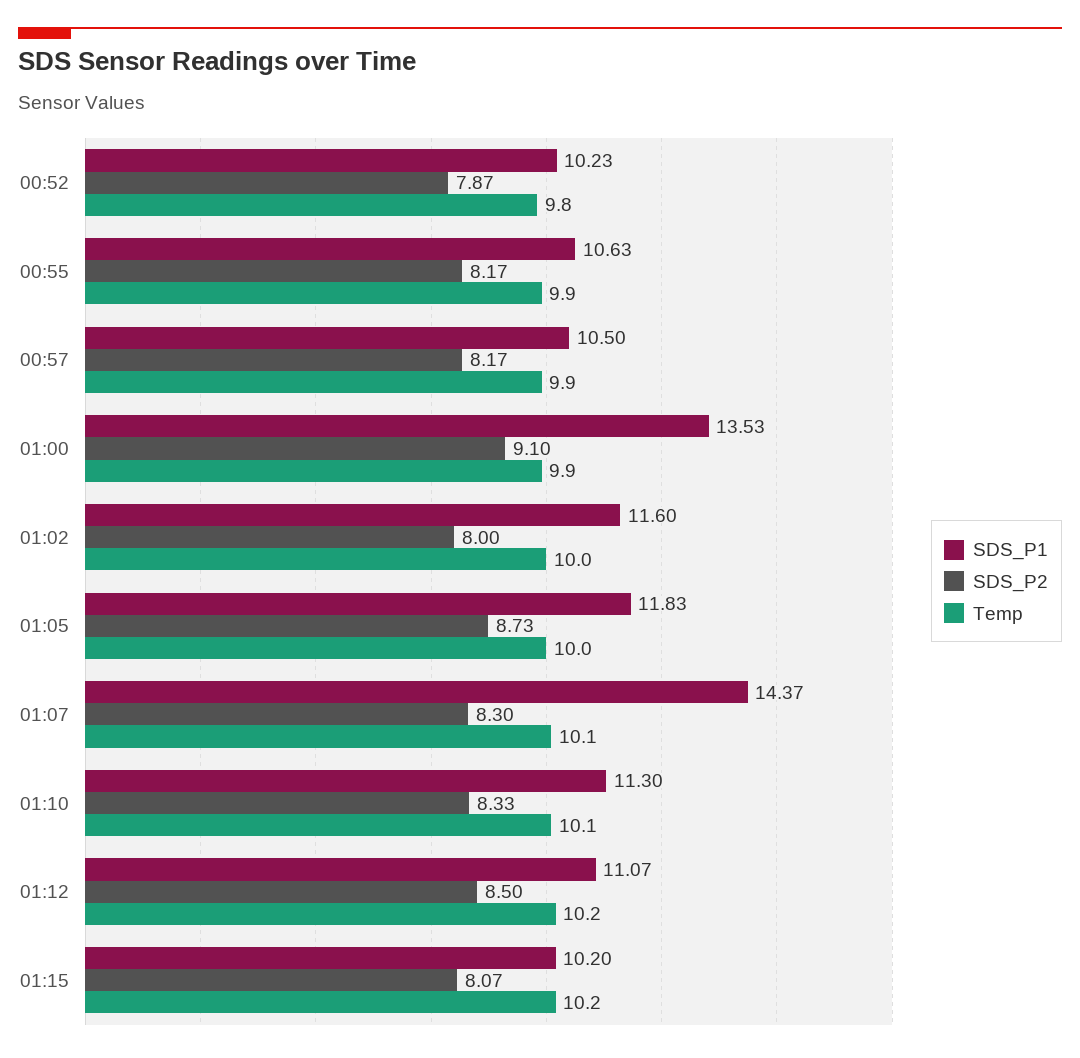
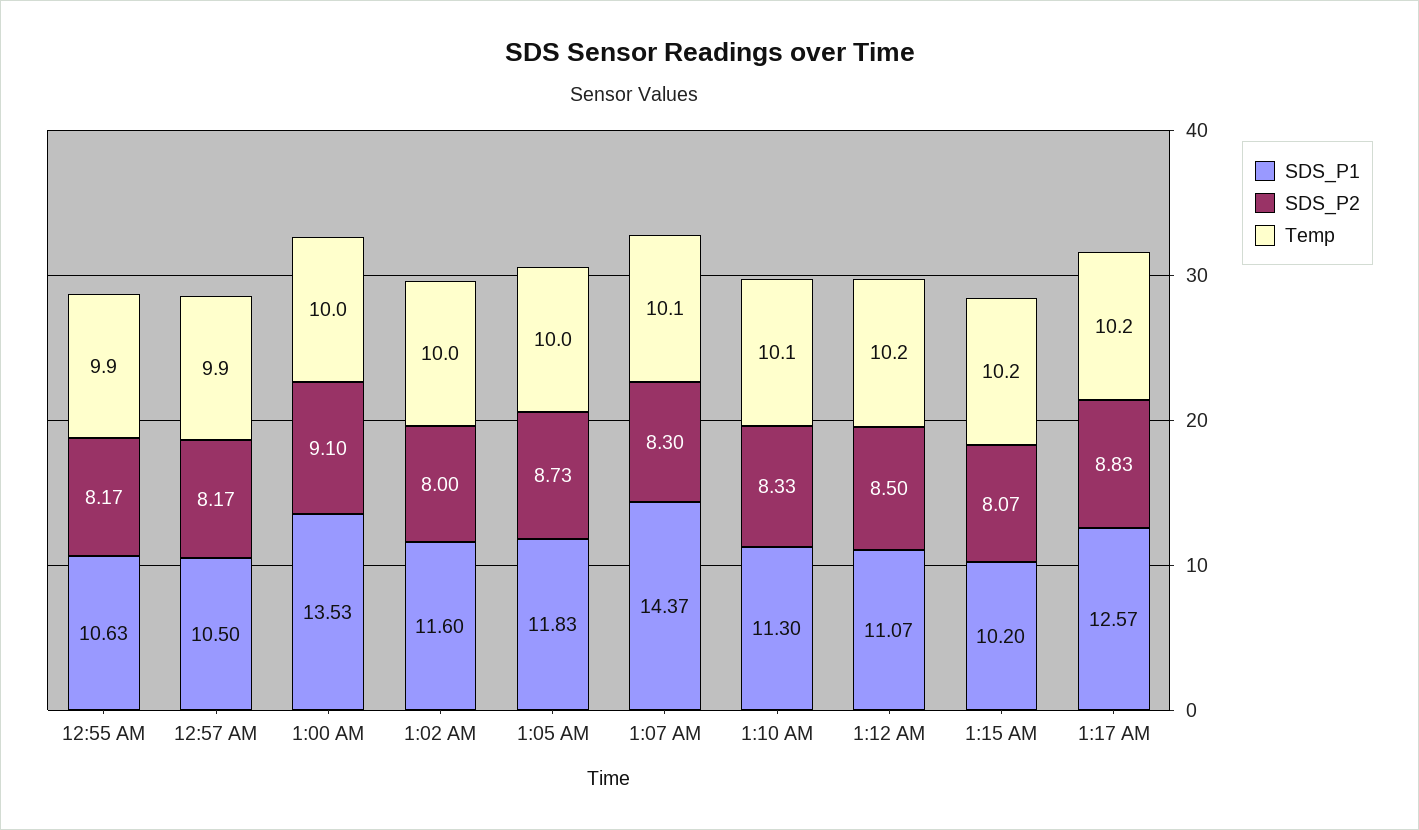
SDS_P1, 00:52: 10.23 -> none
SDS_P2, 00:52: 7.87 -> none
Temp, 00:52: 9.8 -> none
Temp, 01:00: 9.9 -> 10
SDS_P1, 1:17 AM: none -> 12.57
SDS_P2, 1:17 AM: none -> 8.83
Temp, 1:17 AM: none -> 10.2

